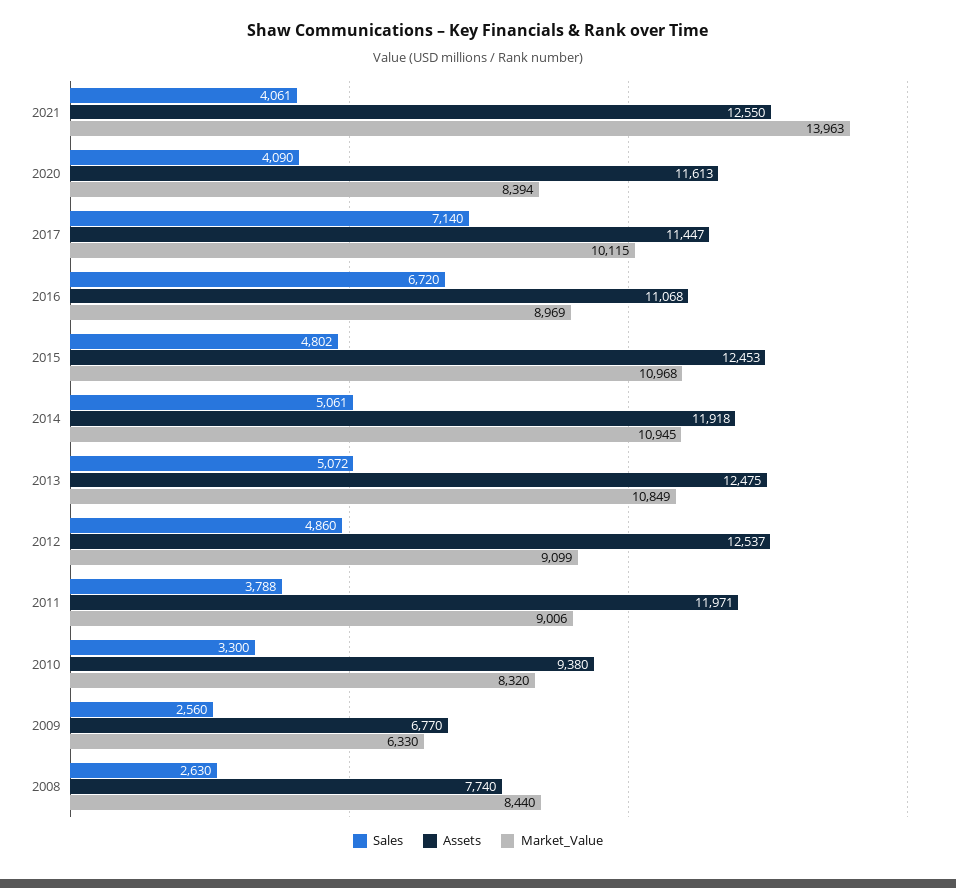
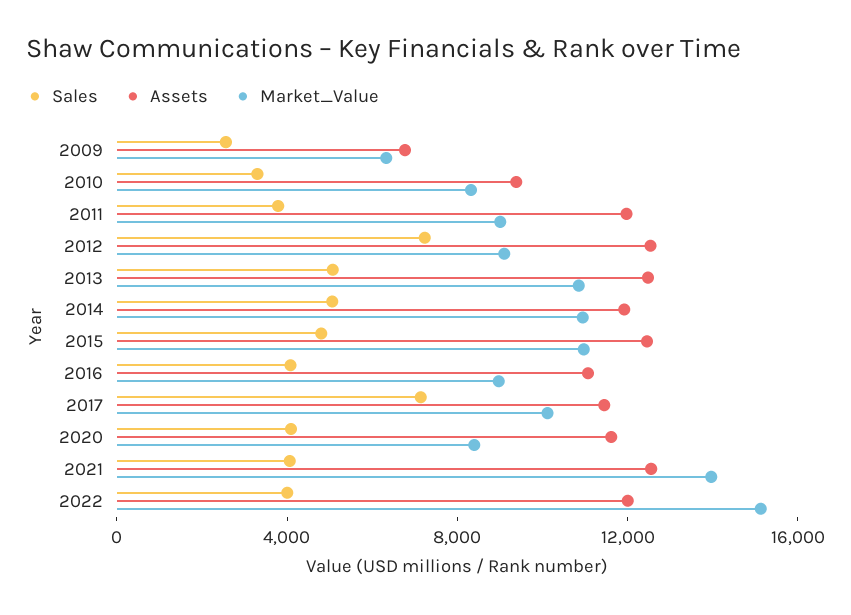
Sales, 2016: 6720 -> 4000
Sales, 2012: 4860 -> 7000
Sales, 2008: 2630 -> none
Assets, 2008: 7740 -> none
Market_Value, 2008: 8440 -> none
Sales, 2022: none -> 4000
Assets, 2022: none -> 12000
Market_Value, 2022: none -> 15000

